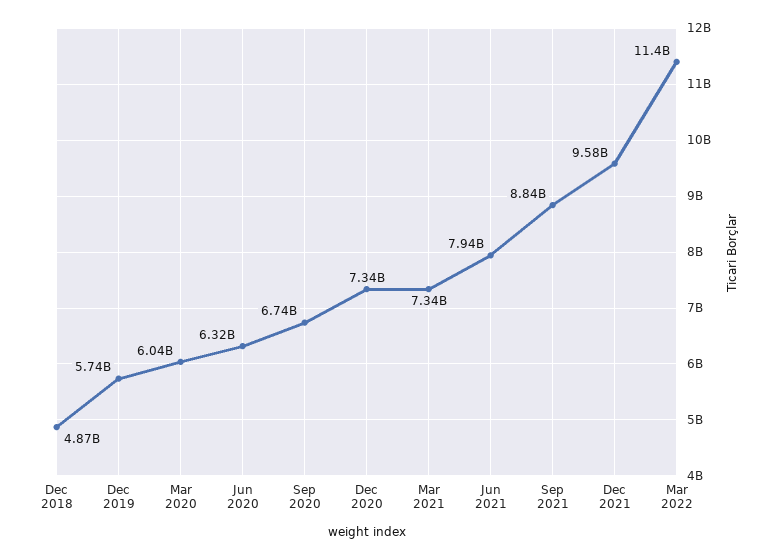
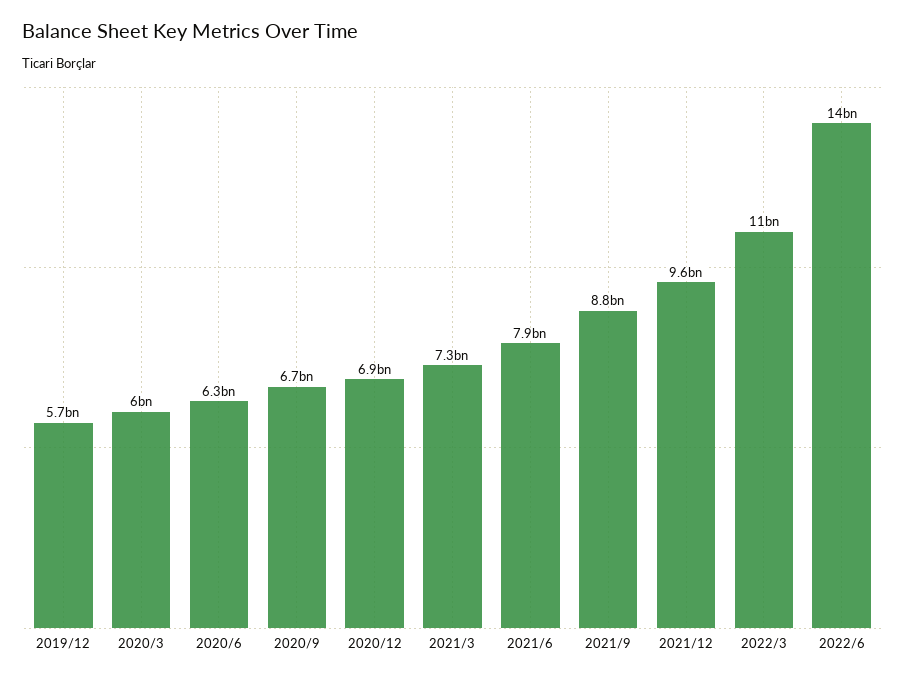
Dec 2018: 4870000000 -> none
Dec 2020: 7340000000 -> 6900000000
2022/6: none -> 14000000000

